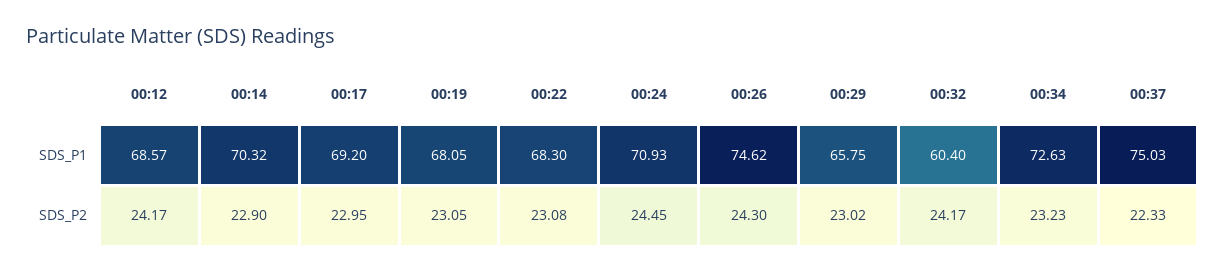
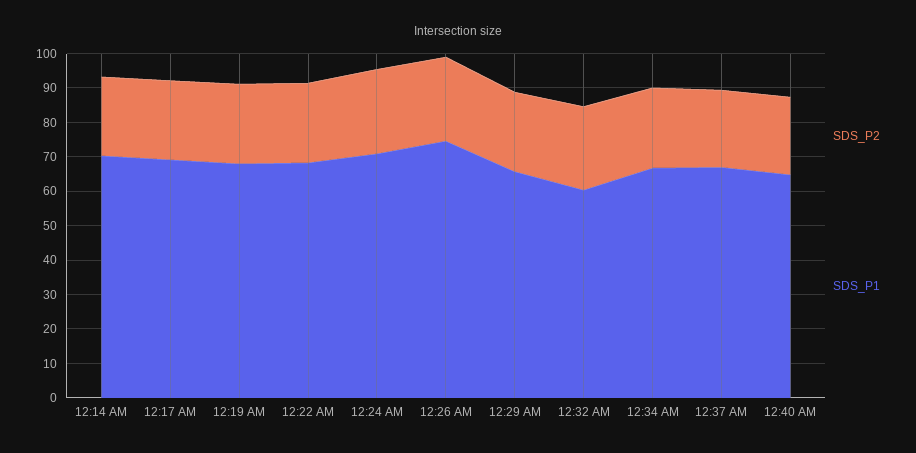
SDS_P1, 00:12: 68.57 -> none
SDS_P1, 00:34: 72.63 -> 67.5
SDS_P1, 00:37: 75.03 -> 67.5
SDS_P2, 00:12: 24.17 -> none
SDS_P2, 12:40 AM: none -> 22.5
SDS_P1, 12:40 AM: none -> 65

